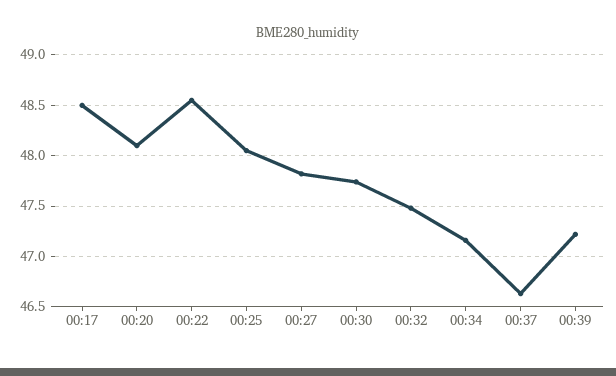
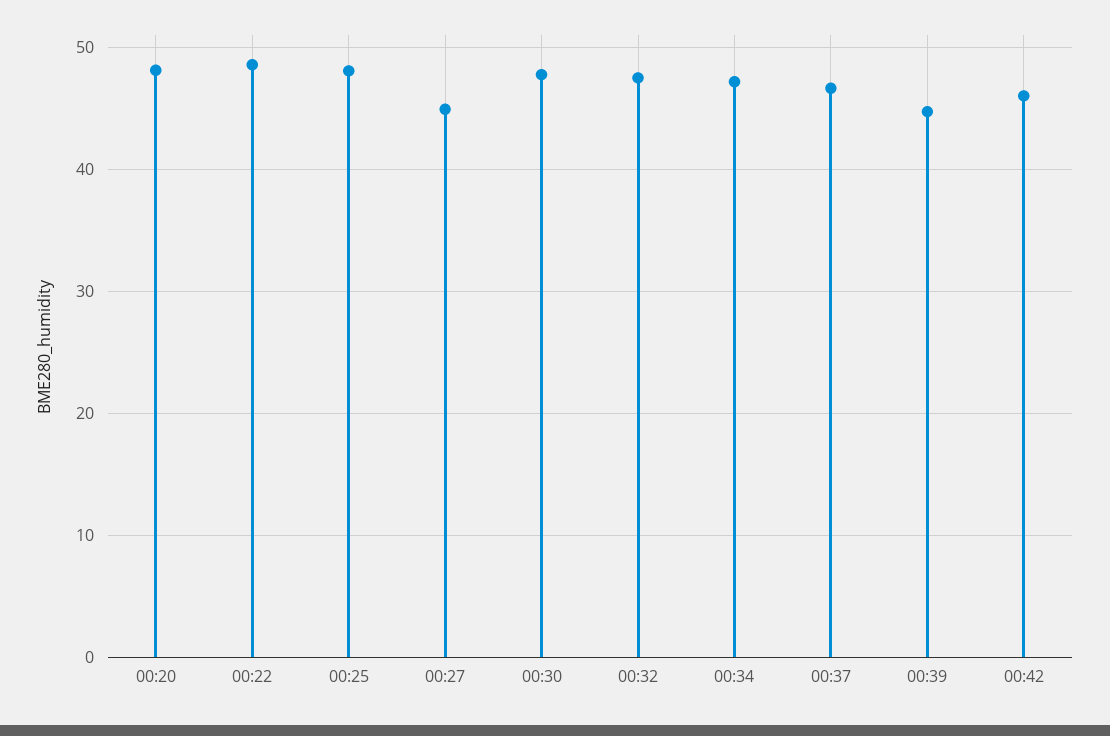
00:17: 48.5 -> none
00:27: 47.8 -> 45
00:39: 47.2 -> 45
00:42: none -> 46

